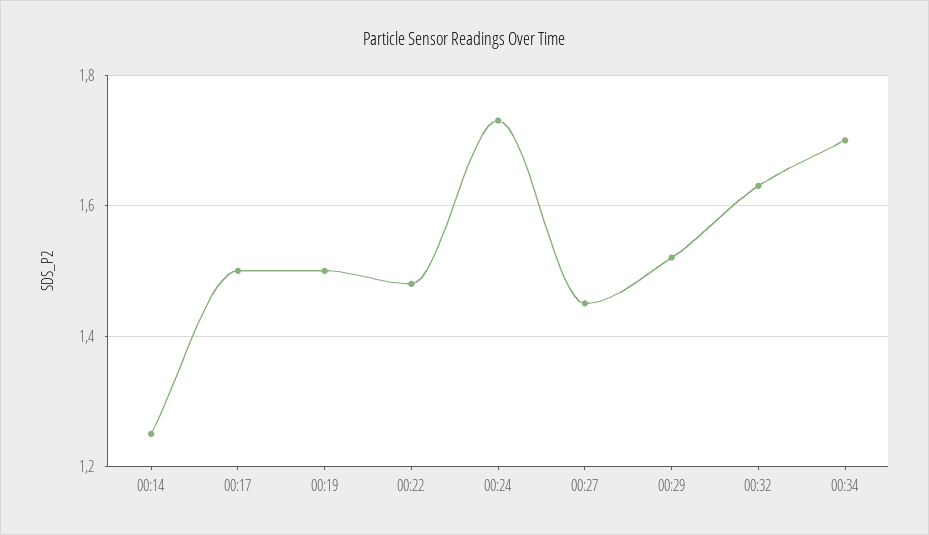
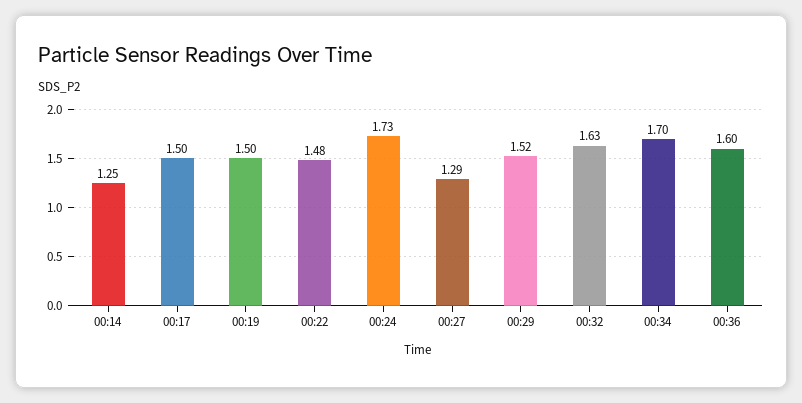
00:27: 1.45 -> 1.29
00:36: none -> 1.6

